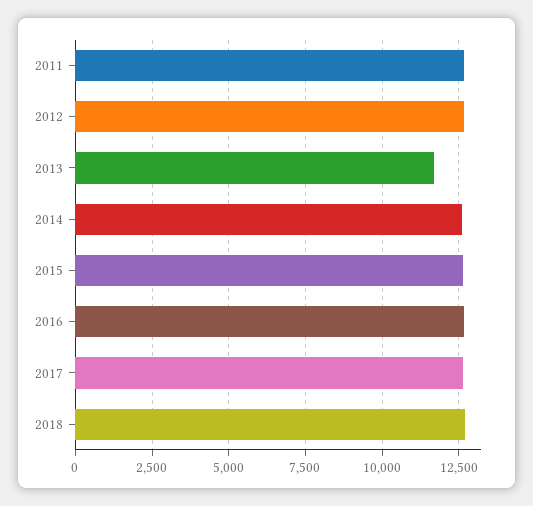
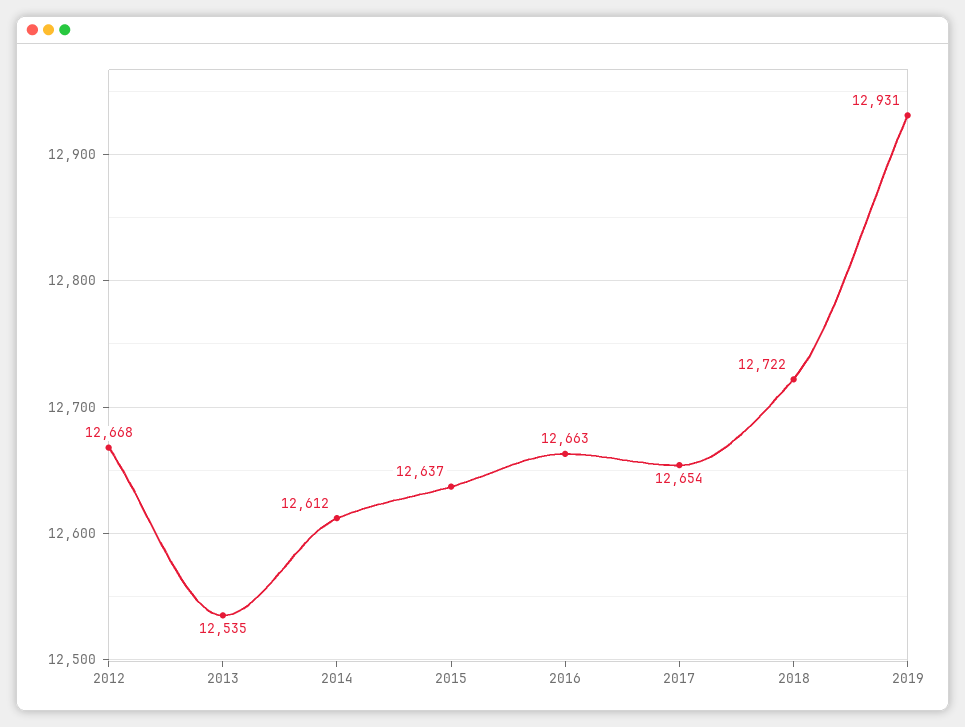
2011: 12750 -> none
2013: 11750 -> 12535
2019: none -> 12931

